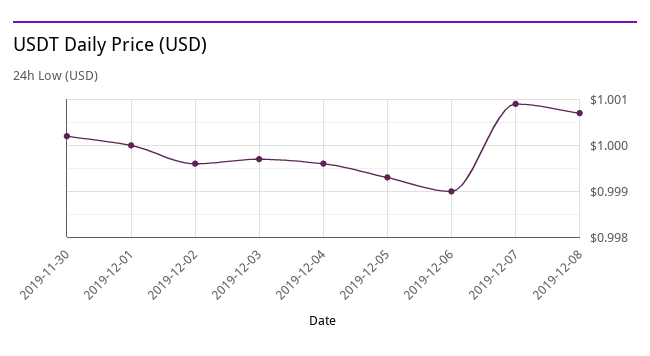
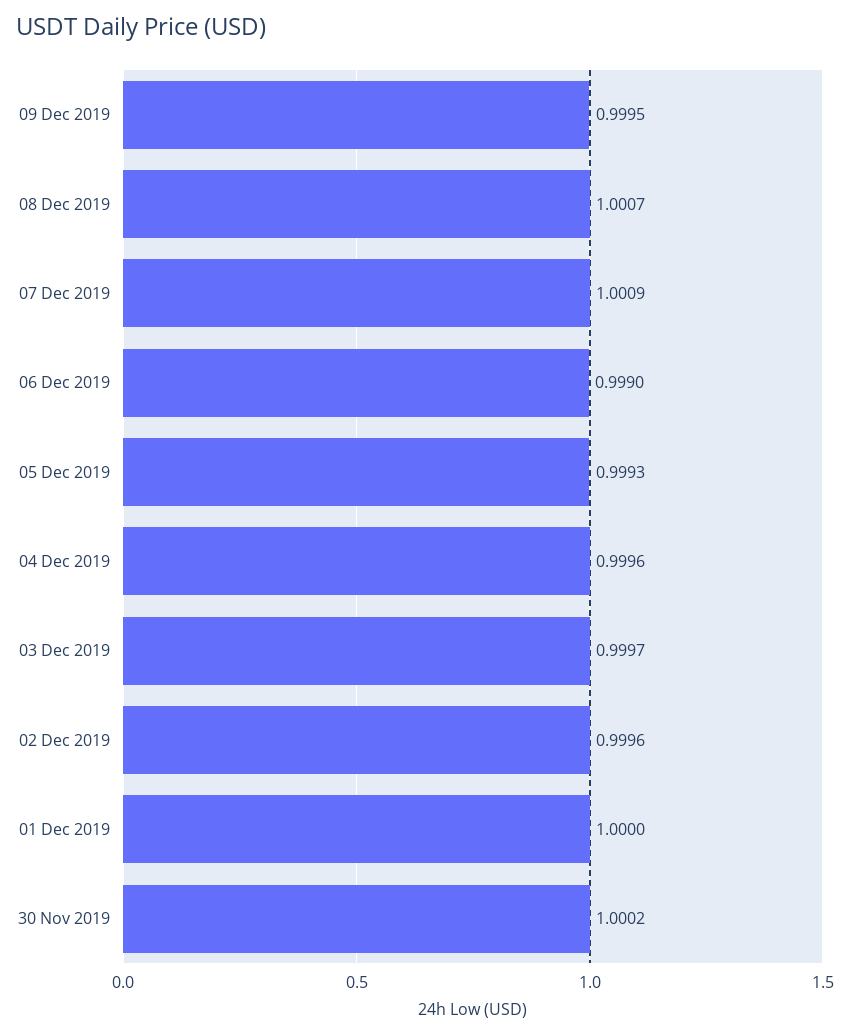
09 Dec 2019: none -> 0.9995

